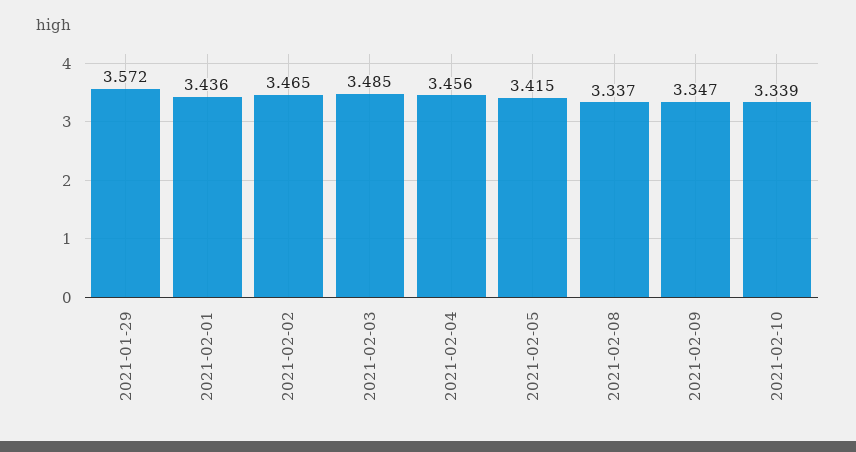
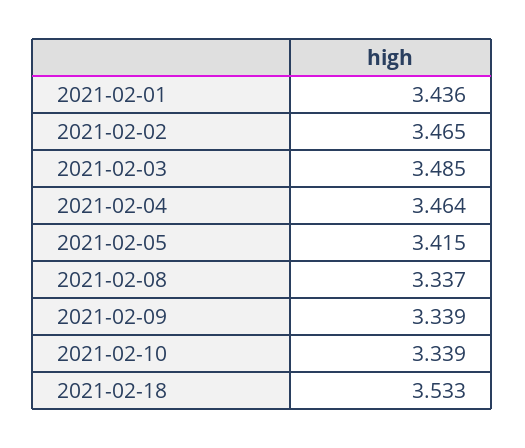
2021-01-29: 3.572 -> none
2021-02-04: 3.456 -> 3.464
2021-02-09: 3.347 -> 3.339
2021-02-18: none -> 3.533

